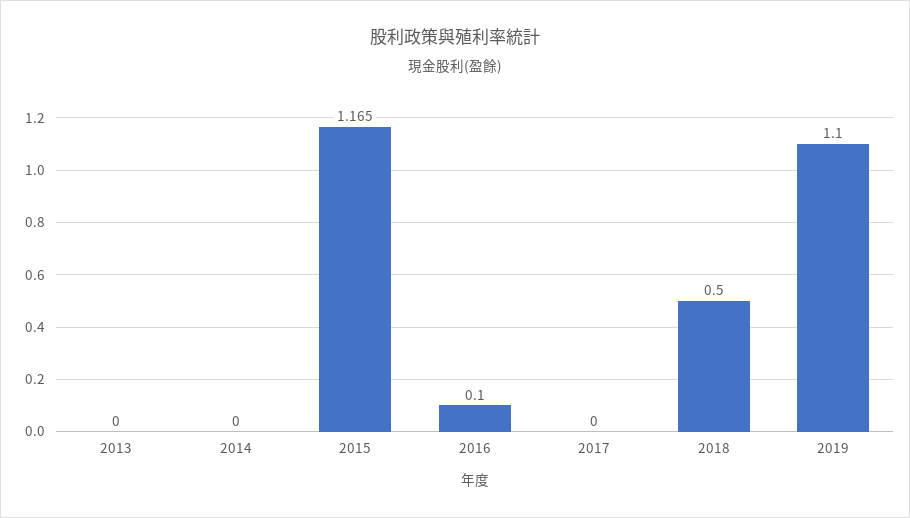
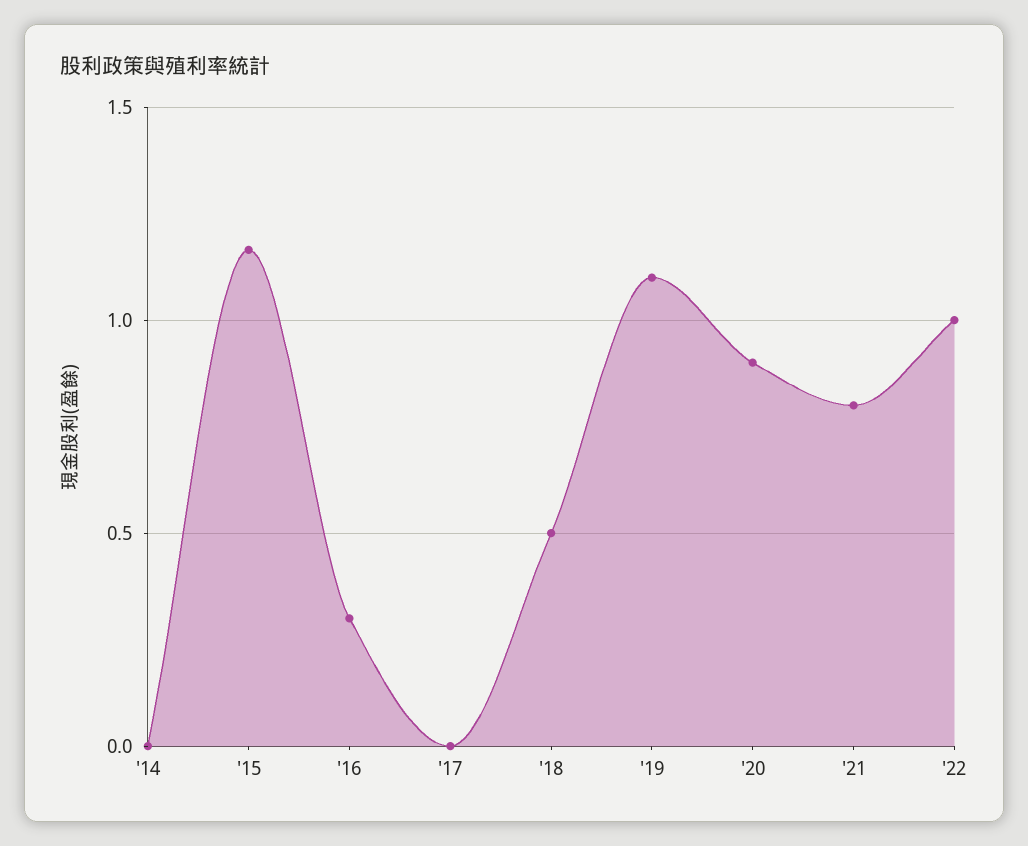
2013: 0 -> none
2016: 0.1 -> 0.3
'20: none -> 0.9
'21: none -> 0.8
'22: none -> 1

